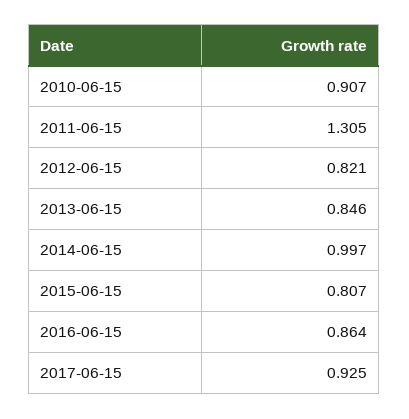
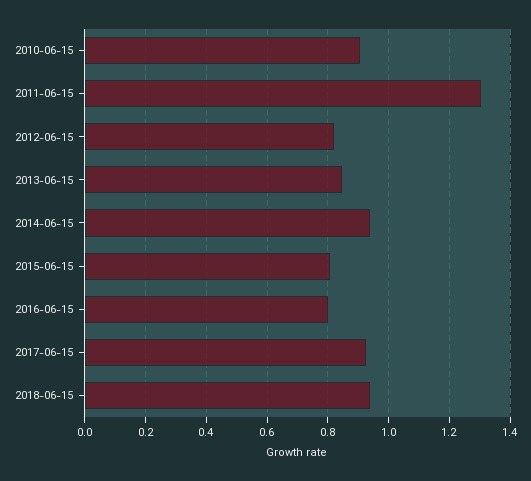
2014-06-15: 0.997 -> 0.94
2016-06-15: 0.864 -> 0.8
2018-06-15: none -> 0.94

